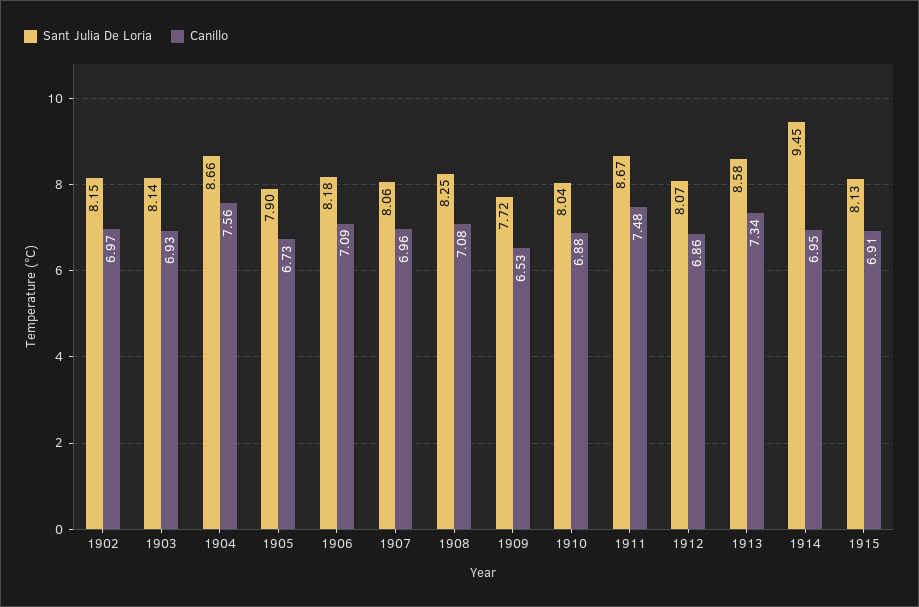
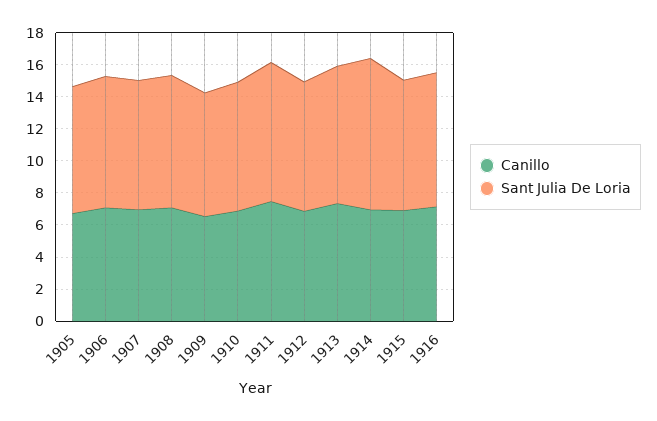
Sant Julia De Loria, 1902: 8.15 -> none
Canillo, 1902: 6.97 -> none
Sant Julia De Loria, 1903: 8.14 -> none
Canillo, 1903: 6.93 -> none
Sant Julia De Loria, 1904: 8.66 -> none
Canillo, 1904: 7.56 -> none
Canillo, 1916: none -> 7
Sant Julia De Loria, 1916: none -> 8.5

